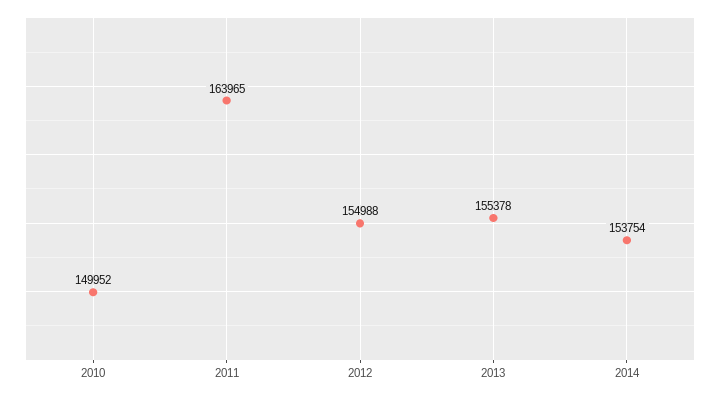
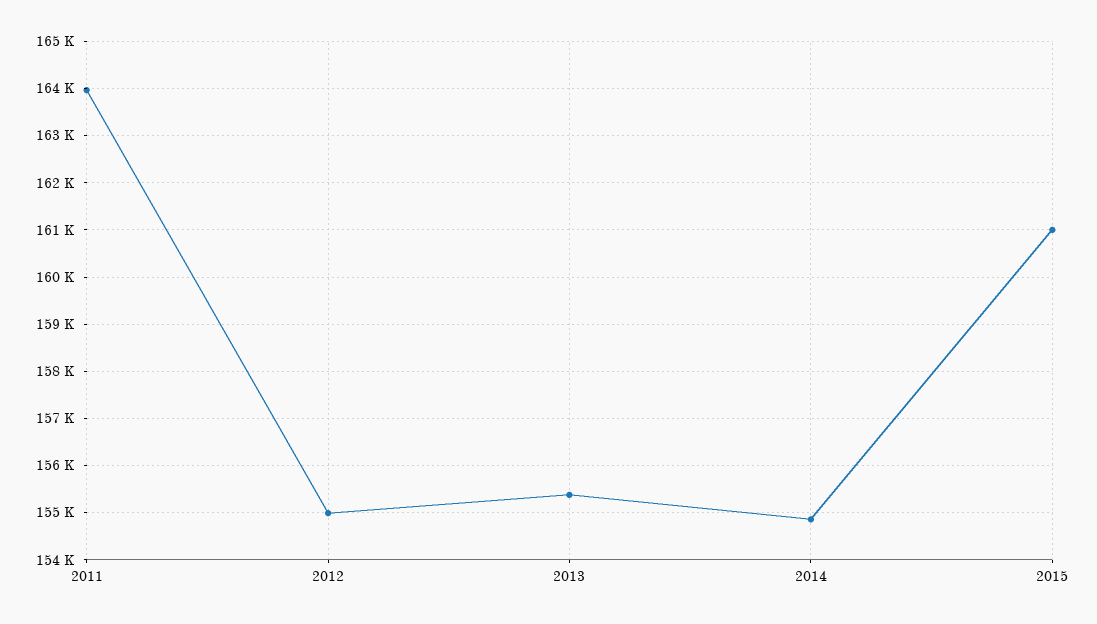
2010: 149952 -> none
2014: 153754 -> 154800
2015: none -> 161000

